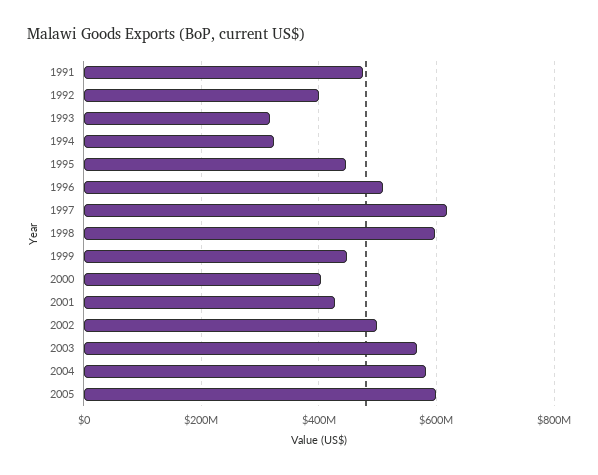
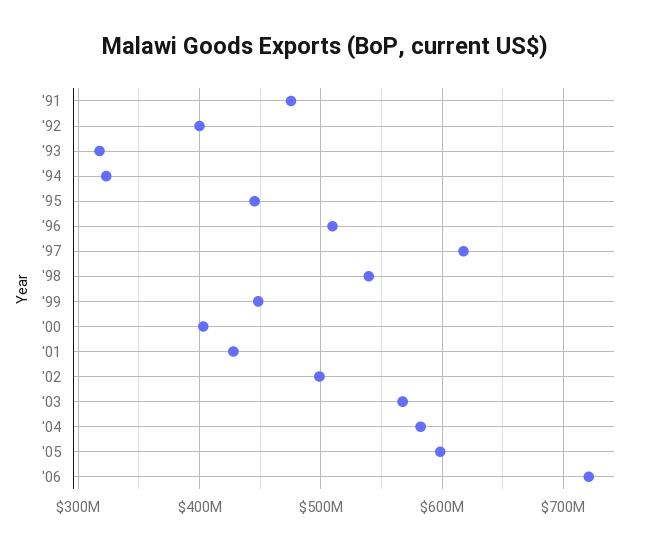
1998: 600000000 -> 540000000
'06: none -> 720000000

